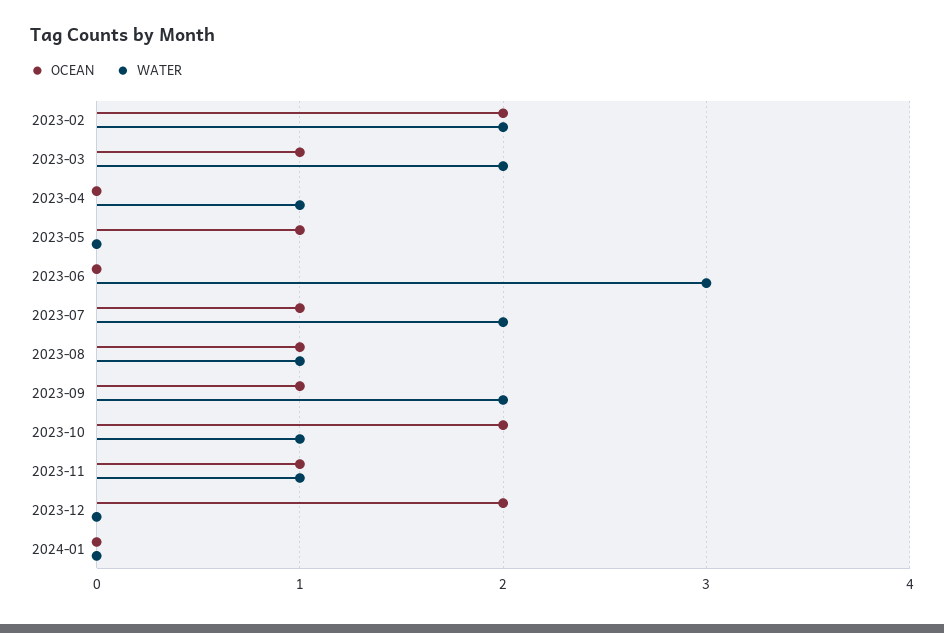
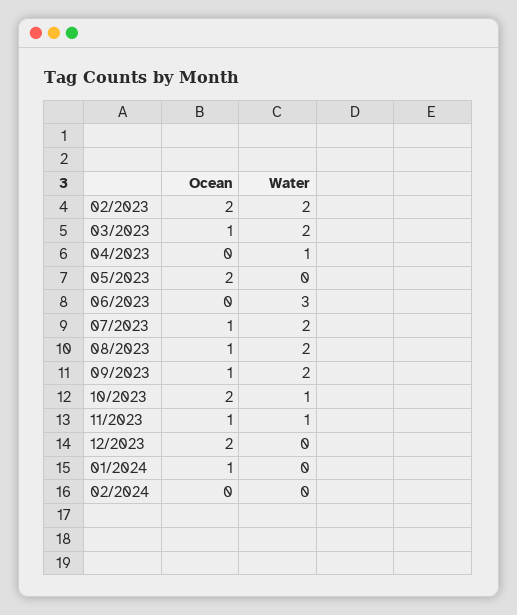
OCEAN, 2023-05: 1 -> 2
WATER, 2023-08: 1 -> 2
OCEAN, 2024-01: 0 -> 1
OCEAN, 02/2024: none -> 0
WATER, 02/2024: none -> 0

